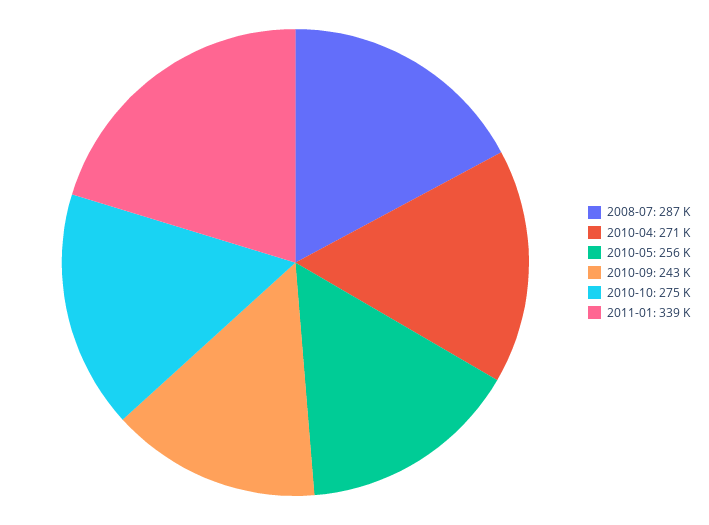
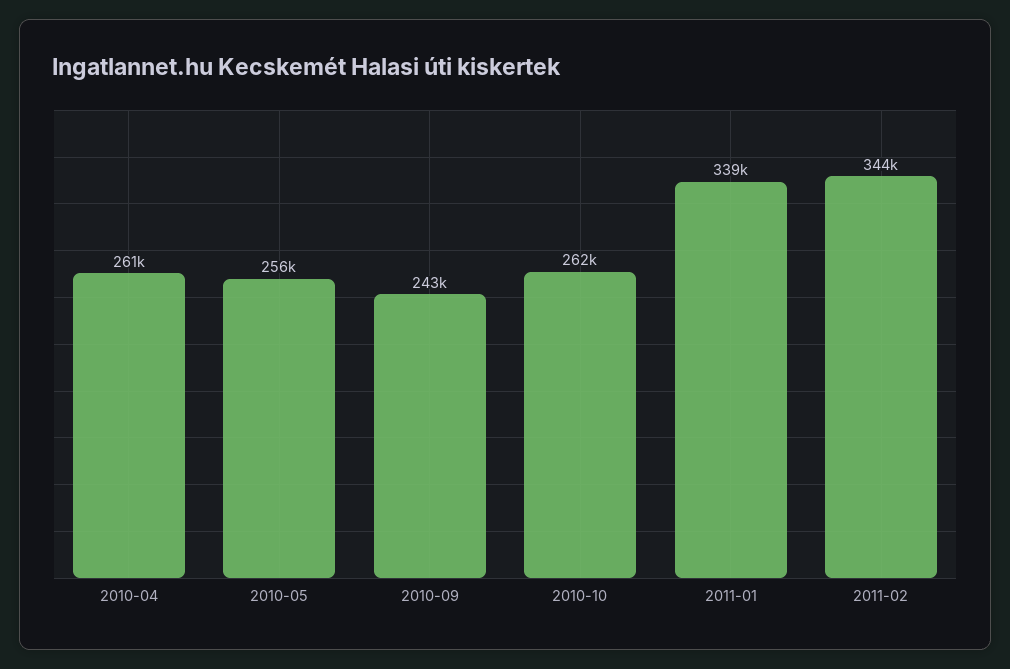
2008-07: 287000 -> none
2010-04: 271000 -> 261000
2010-10: 275000 -> 262000
2011-02: none -> 344000

